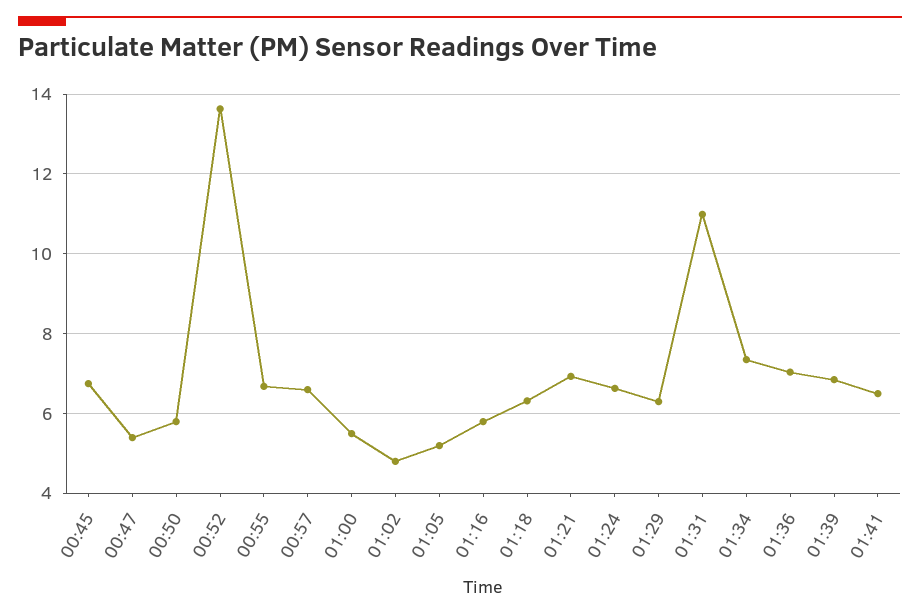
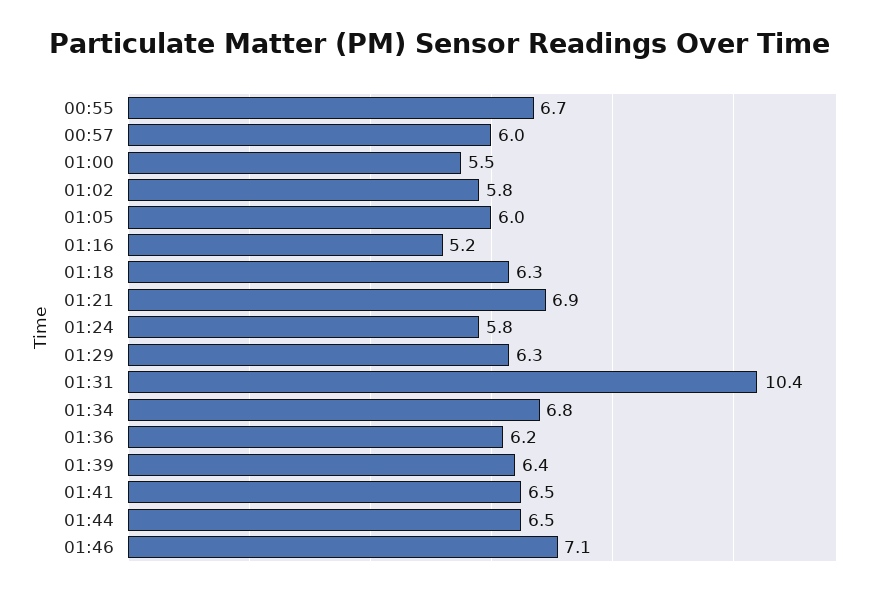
00:45: 6.8 -> none
00:47: 5.4 -> none
00:50: 5.8 -> none
00:52: 13.6 -> none
00:57: 6.6 -> 6
01:02: 4.8 -> 5.8
01:05: 5.2 -> 6
01:16: 5.8 -> 5.2
01:24: 6.6 -> 5.8
01:31: 11 -> 10.4
01:34: 7.4 -> 6.8
01:36: 7 -> 6.2
01:39: 6.8 -> 6.4
01:44: none -> 6.5
01:46: none -> 7.1

